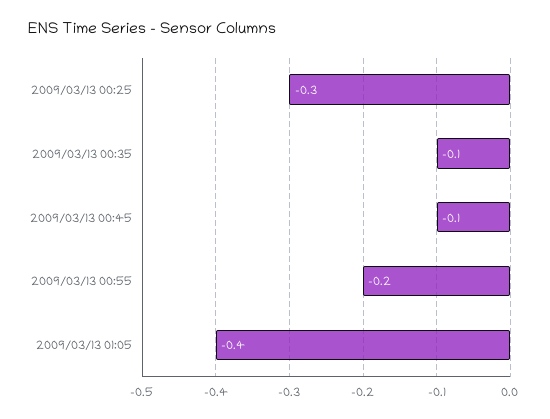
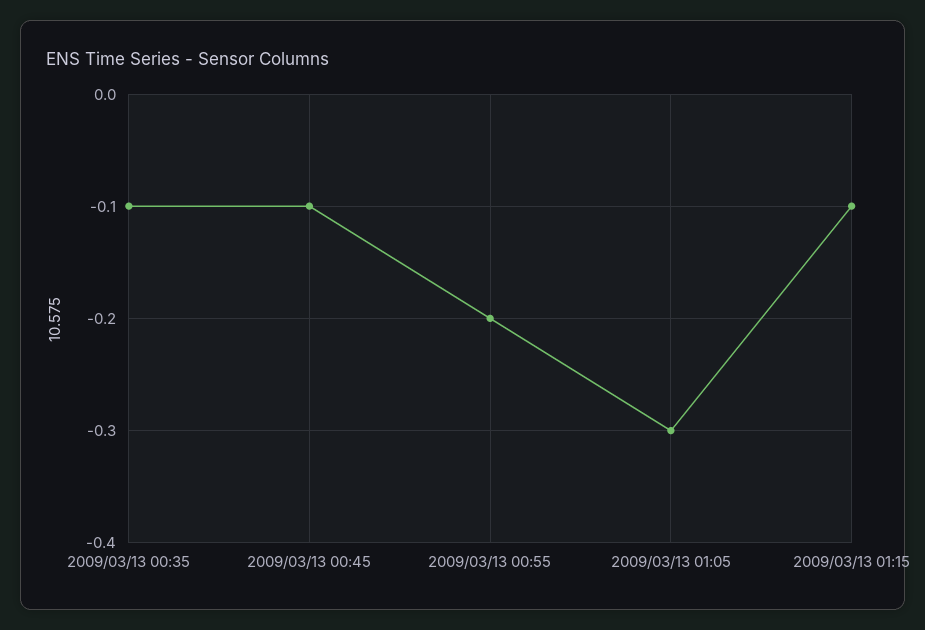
2009/03/13 00:25: -0.3 -> none
2009/03/13 01:05: -0.4 -> -0.3
2009/03/13 01:15: none -> -0.1

